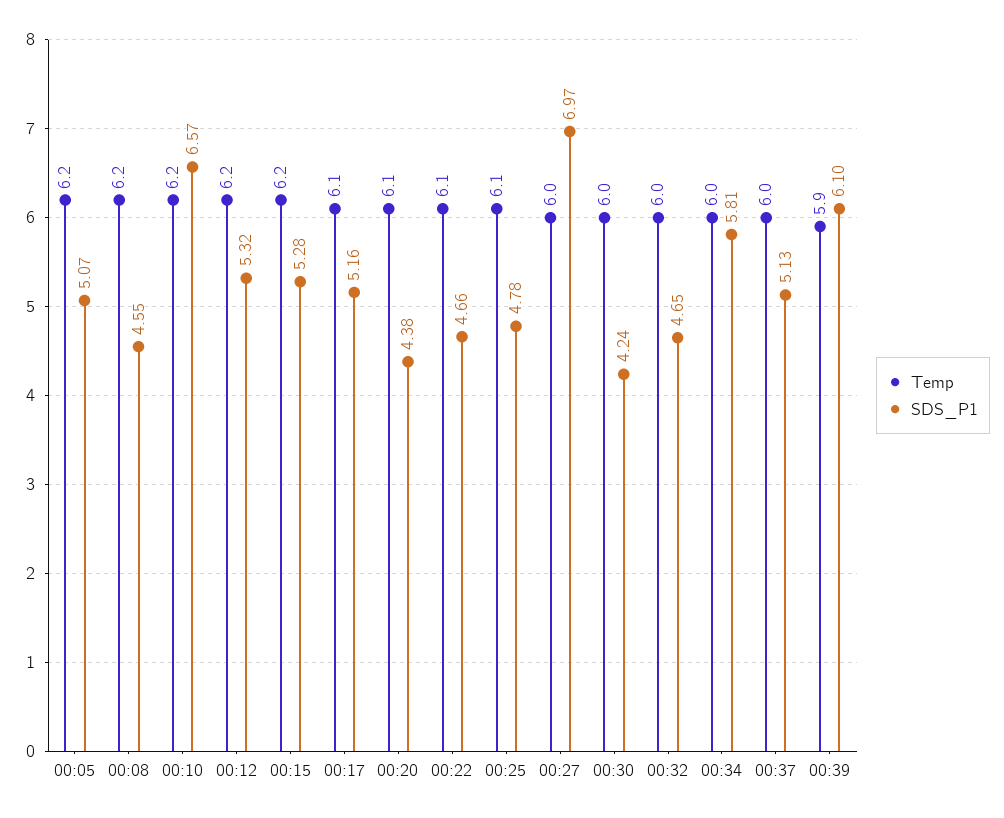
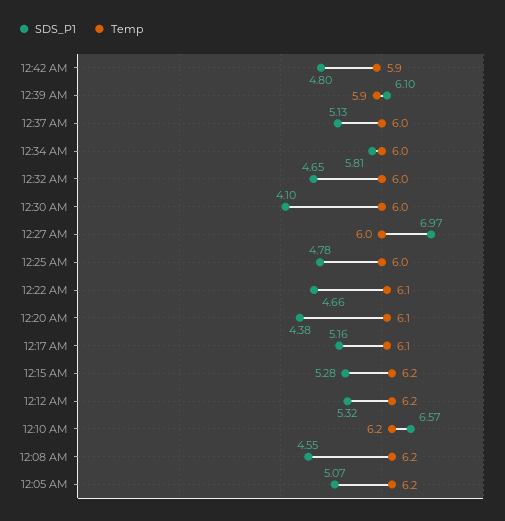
Temp, 00:25: 6.1 -> 6
SDS_P1, 00:30: 4.24 -> 4.1
SDS_P1, 12:42 AM: none -> 4.8
Temp, 12:42 AM: none -> 5.9

